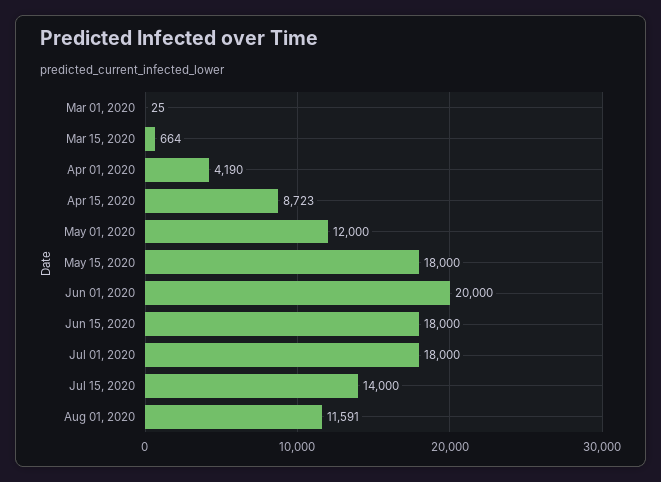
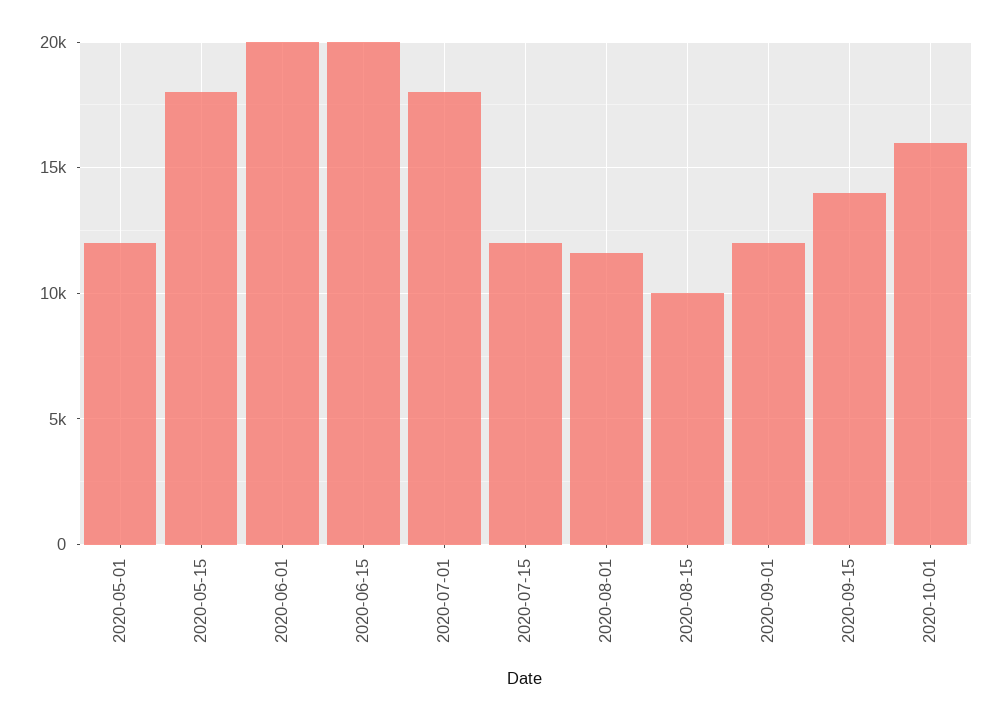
Mar 01, 2020: 25 -> none
Mar 15, 2020: 664 -> none
Apr 01, 2020: 4190 -> none
Apr 15, 2020: 8723 -> none
Jun 15, 2020: 18000 -> 20000
Jul 15, 2020: 14000 -> 12000
2020-08-15: none -> 10000
2020-09-01: none -> 12000
2020-09-15: none -> 14000
2020-10-01: none -> 16000

